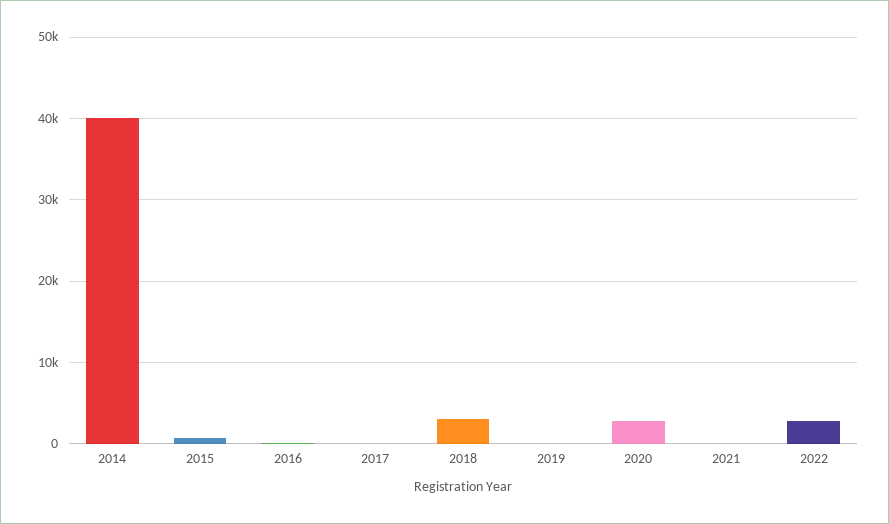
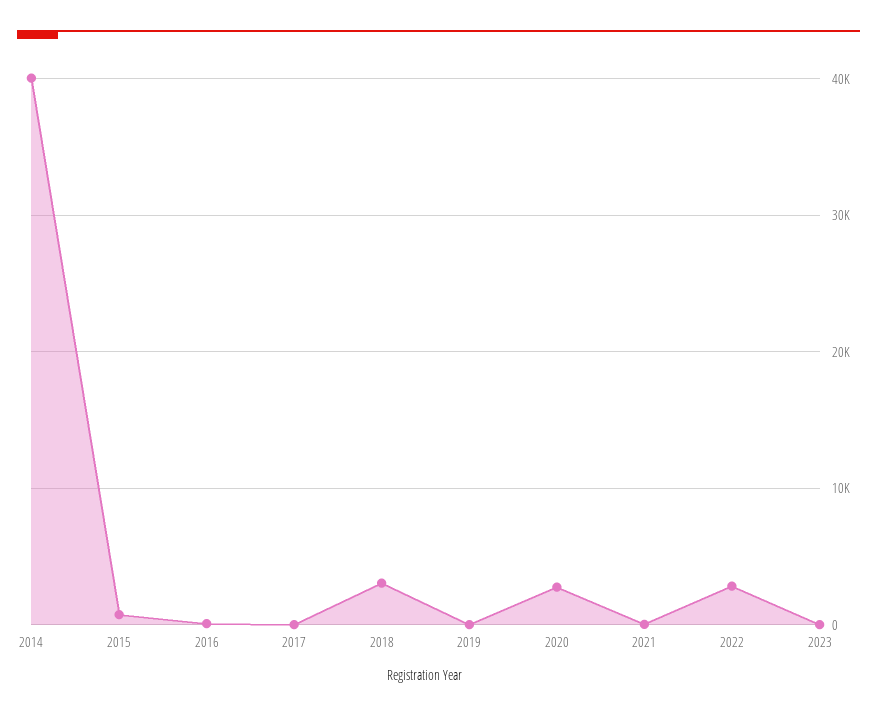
2023: none -> 0

